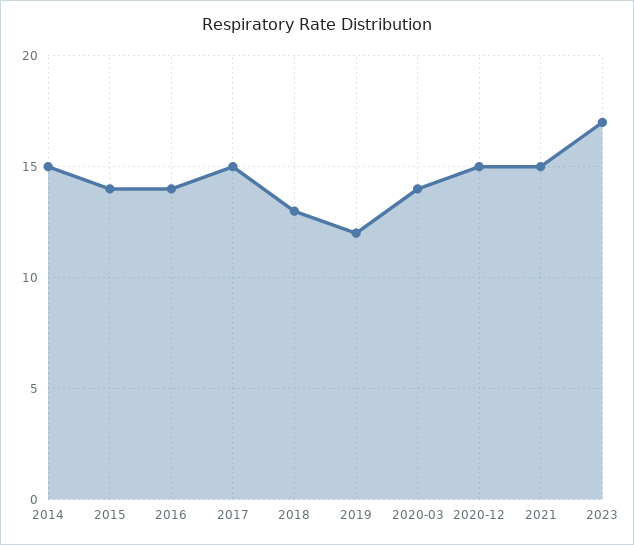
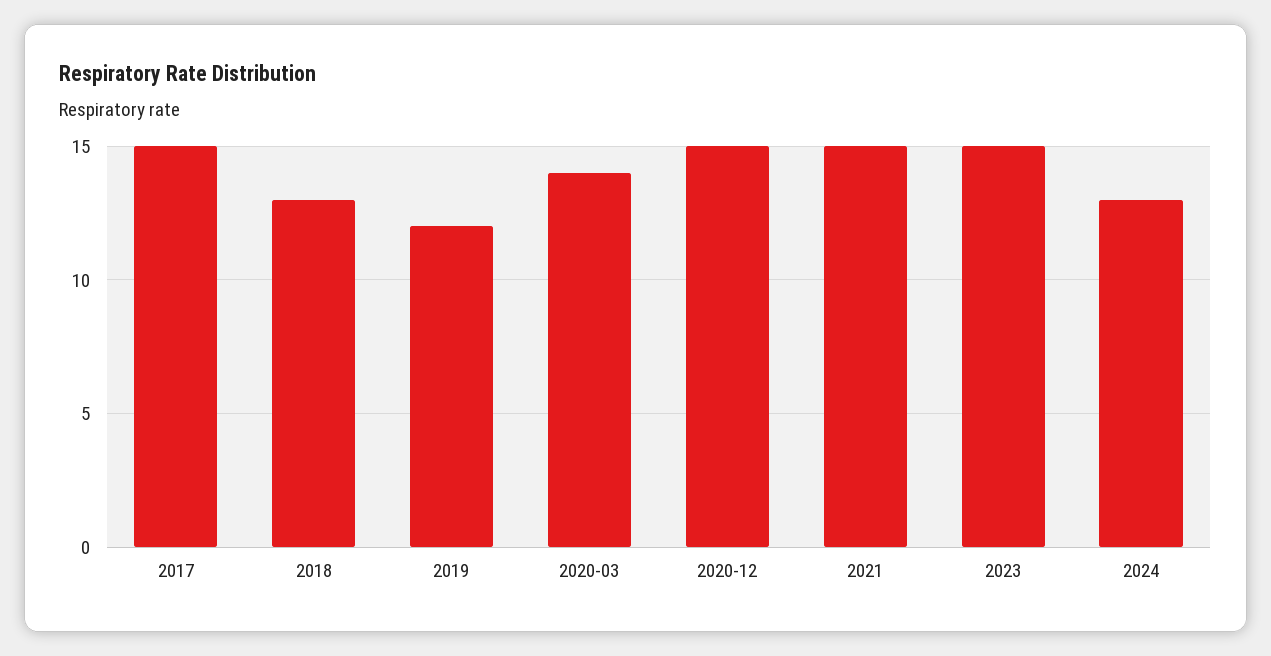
2014: 15 -> none
2015: 14 -> none
2016: 14 -> none
2023: 17 -> 15
2024: none -> 13

